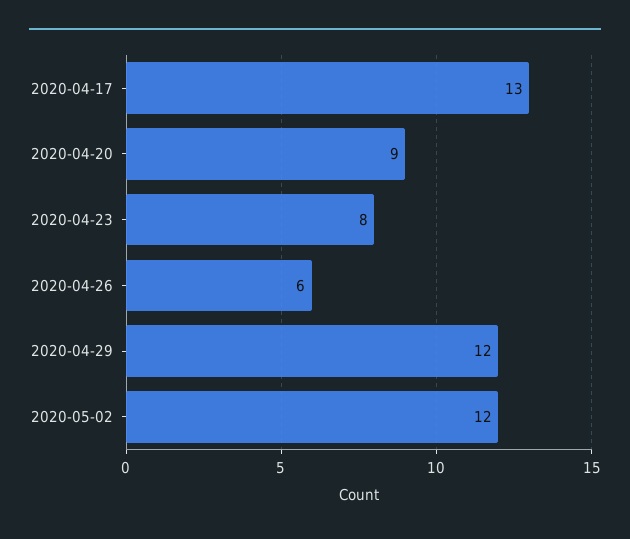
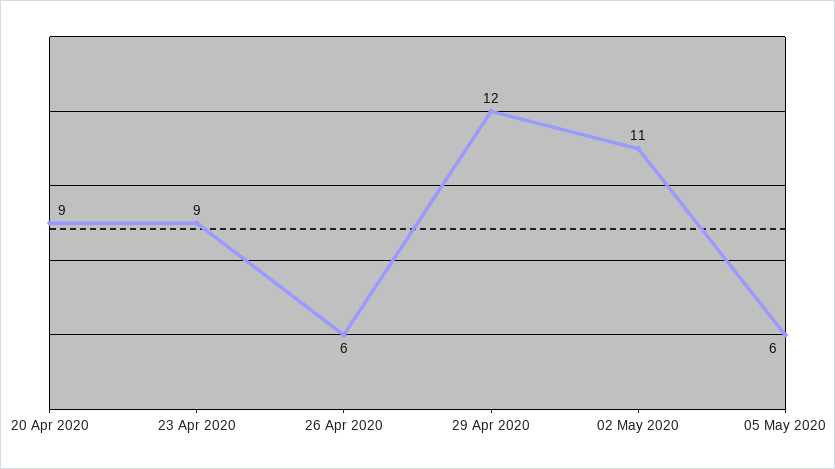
2020-04-17: 13 -> none
2020-04-23: 8 -> 9
2020-05-02: 12 -> 11
05 May 2020: none -> 6

